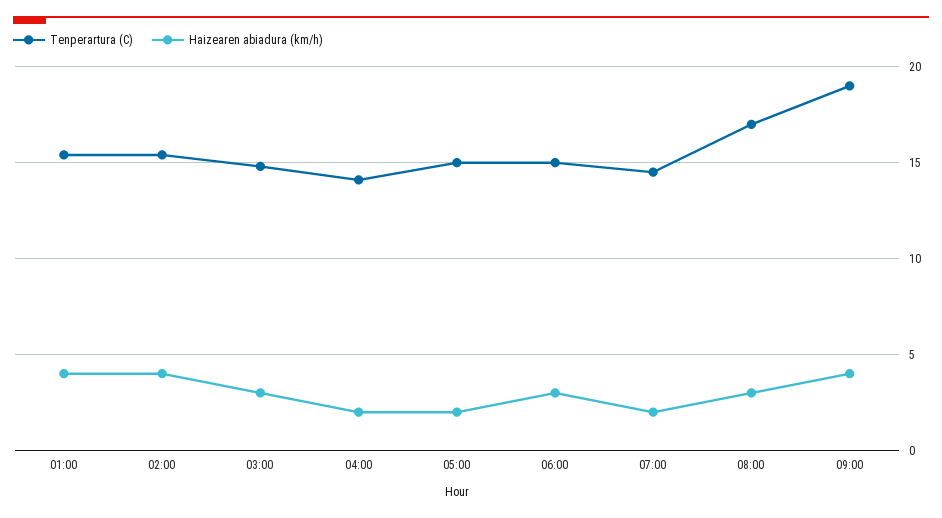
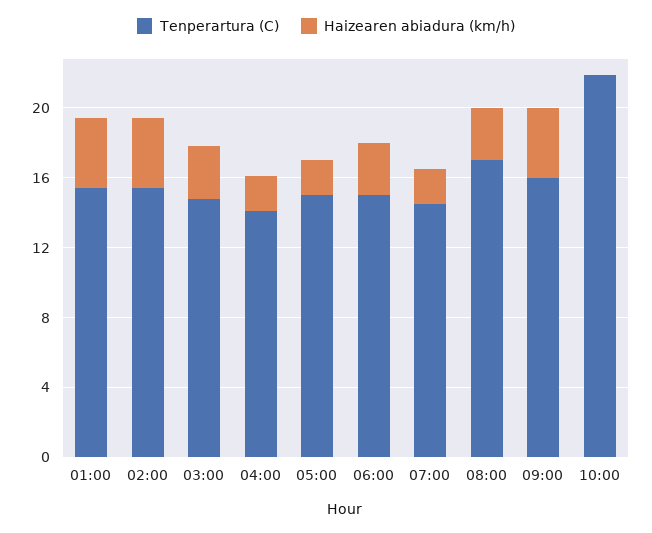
Tenperartura (C), 09:00: 19 -> 16
Tenperartura (C), 10:00: none -> 22
Haizearen abiadura (km/h), 10:00: none -> 0

